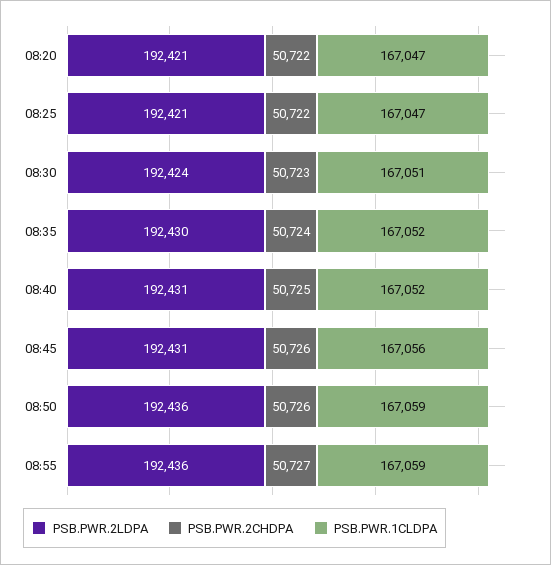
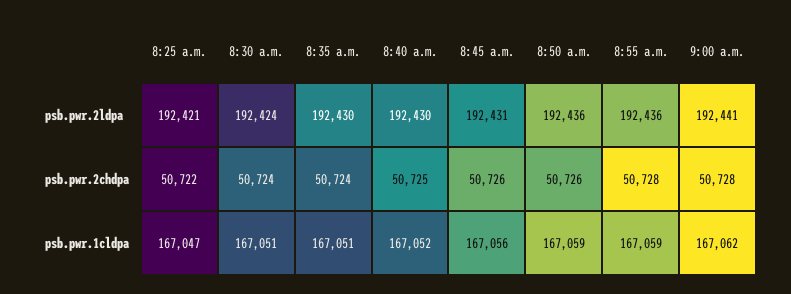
PSB.PWR.2LDPA, 08:20: 192421 -> none
PSB.PWR.2CHDPA, 08:20: 50722 -> none
PSB.PWR.1CLDPA, 08:20: 167047 -> none
PSB.PWR.2CHDPA, 08:30: 50723 -> 50724
PSB.PWR.1CLDPA, 08:35: 167052 -> 167051
PSB.PWR.2LDPA, 08:40: 192431 -> 192430
PSB.PWR.2CHDPA, 08:55: 50727 -> 50728
PSB.PWR.2LDPA, 9:00 a.m.: none -> 192441
PSB.PWR.2CHDPA, 9:00 a.m.: none -> 50728
PSB.PWR.1CLDPA, 9:00 a.m.: none -> 167062

